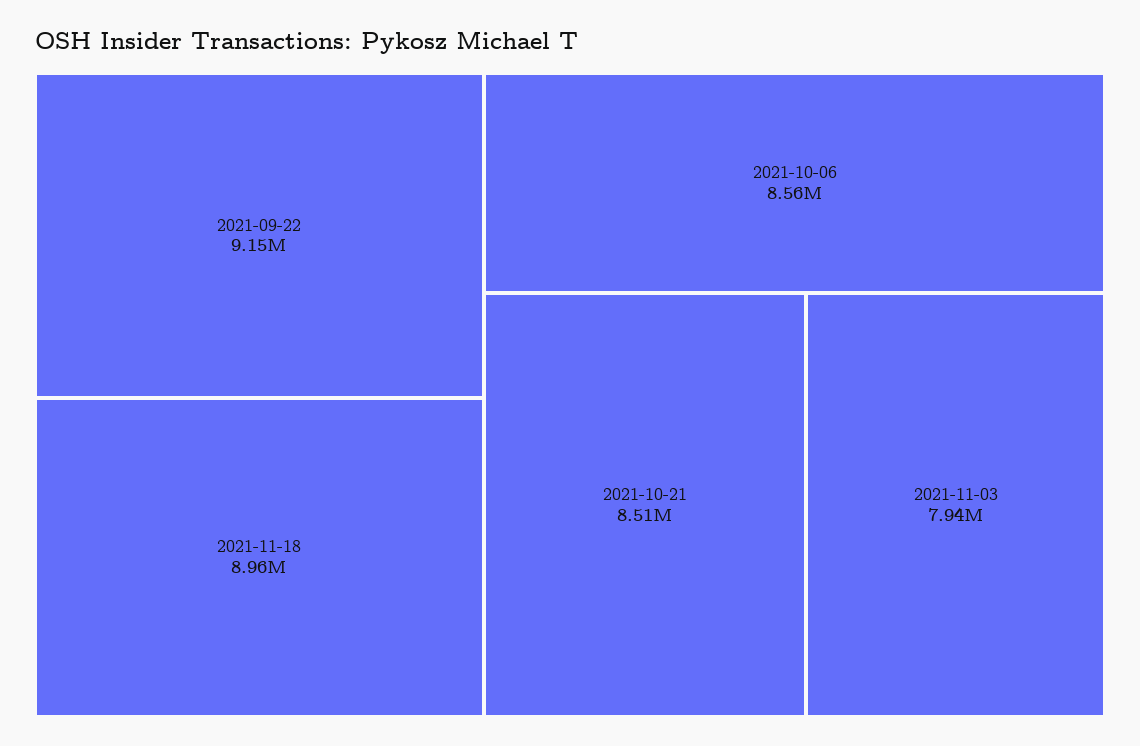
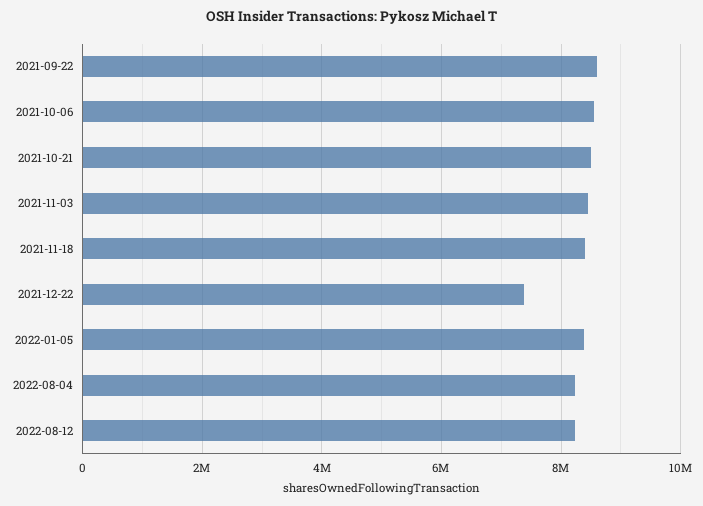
2021-09-22: 9150000 -> 8600000
2021-11-18: 8960000 -> 8400000
2021-11-03: 7940000 -> 8400000
2021-12-22: none -> 7400000
2022-01-05: none -> 8400000
2022-08-04: none -> 8200000
2022-08-12: none -> 8200000

